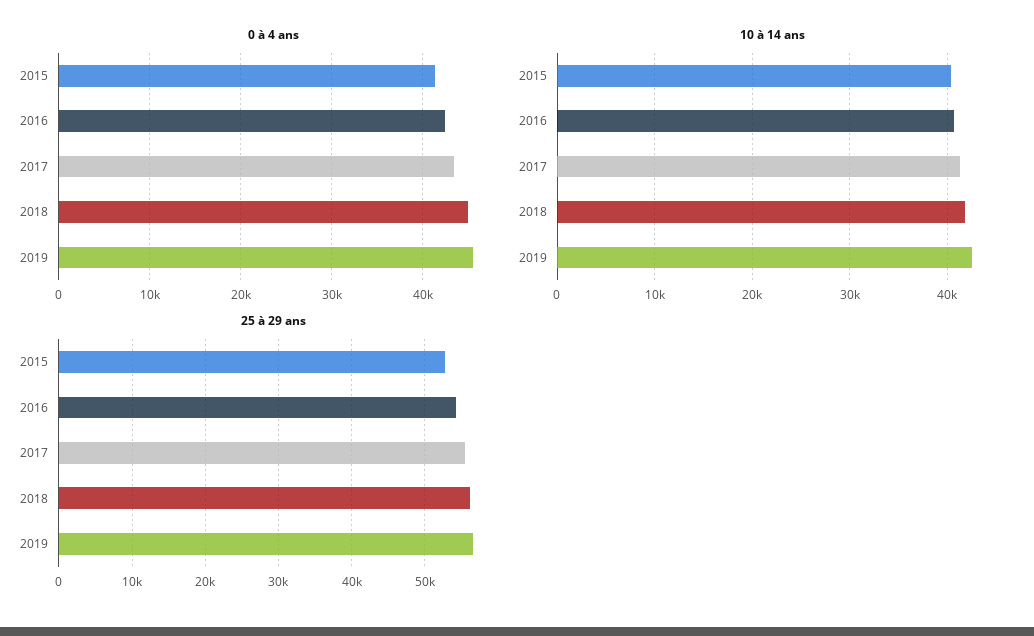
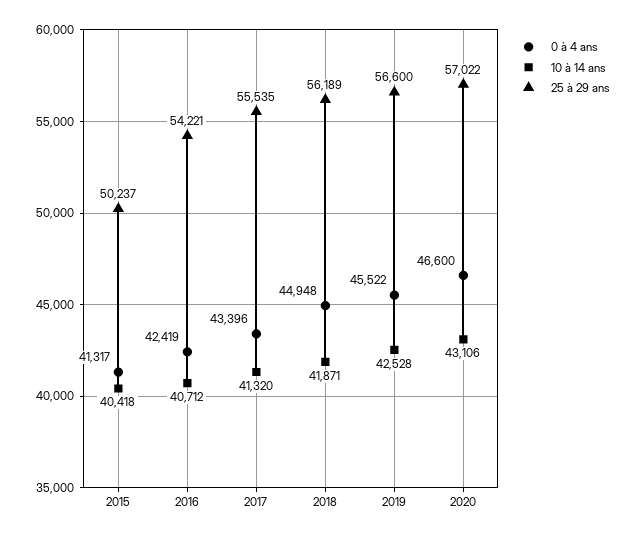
25 à 29 ans, 2015: 53000 -> 50237
0 à 4 ans, 2020: none -> 46600
10 à 14 ans, 2020: none -> 43106
25 à 29 ans, 2020: none -> 57022

